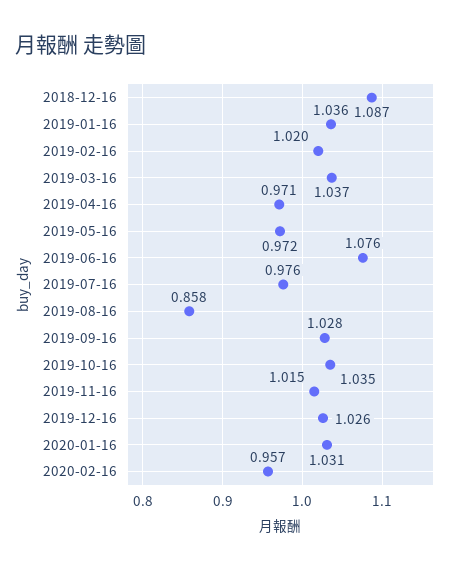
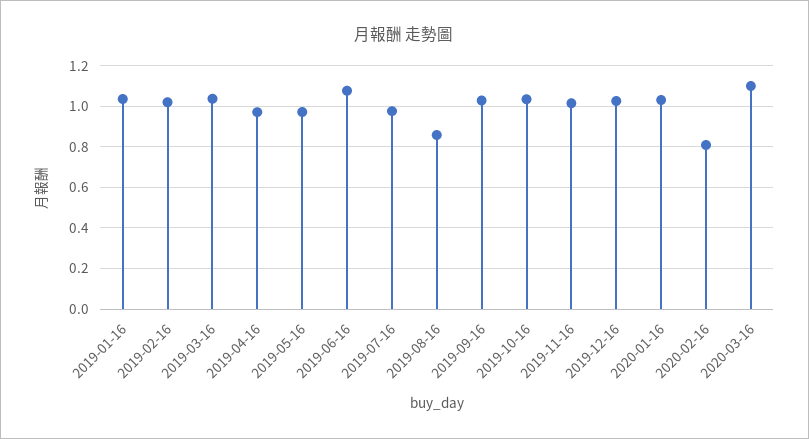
2018-12-16: 1.087 -> none
2020-02-16: 0.957 -> 0.8
2020-03-16: none -> 1.1

